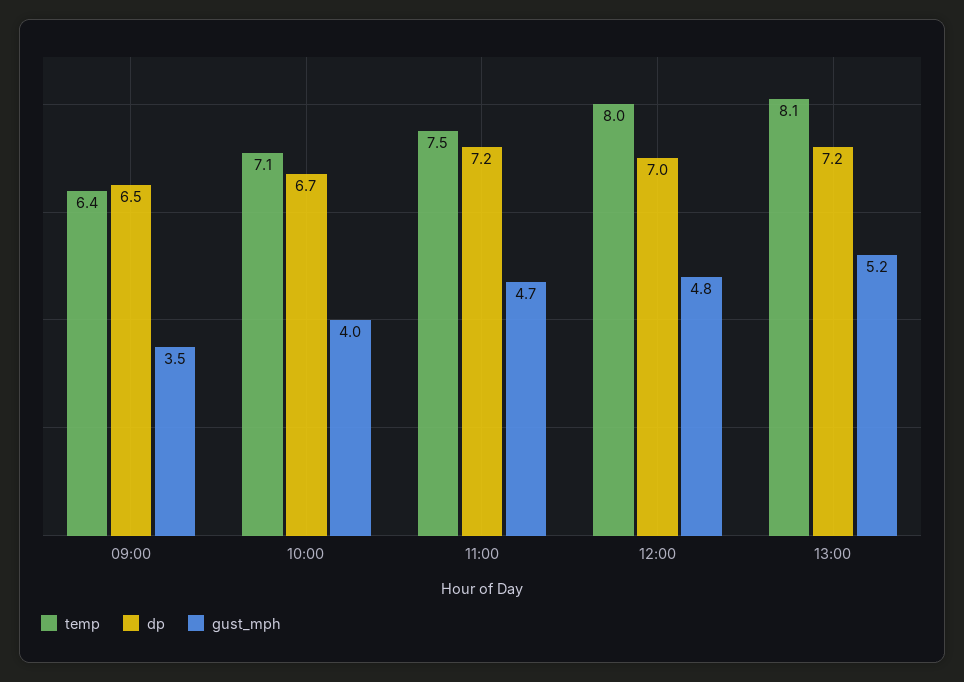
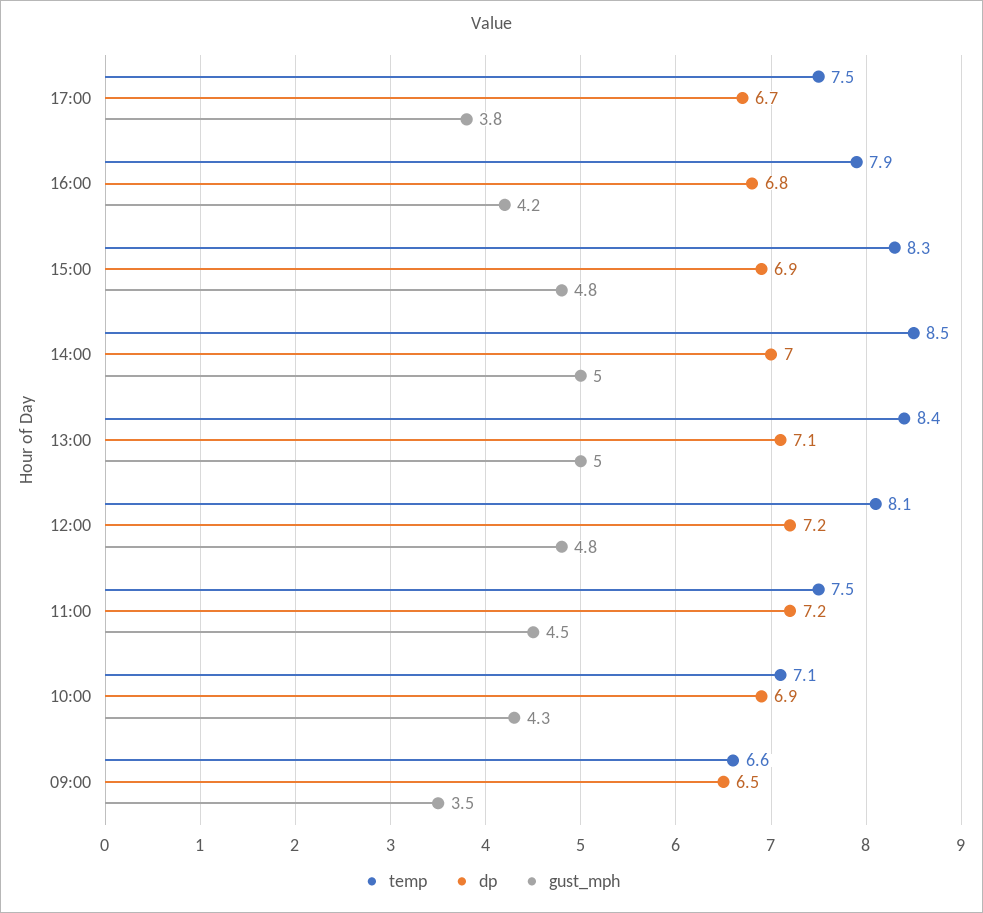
temp, 09:00: 6.4 -> 6.6
dp, 10:00: 6.7 -> 6.9
gust_mph, 10:00: 4 -> 4.3
gust_mph, 11:00: 4.7 -> 4.5
temp, 12:00: 8 -> 8.1
dp, 12:00: 7 -> 7.2
temp, 13:00: 8.1 -> 8.4
dp, 13:00: 7.2 -> 7.1
gust_mph, 13:00: 5.2 -> 5
temp, 17:00: none -> 7.5
dp, 17:00: none -> 6.7
gust_mph, 17:00: none -> 3.8
temp, 16:00: none -> 7.9
dp, 16:00: none -> 6.8
gust_mph, 16:00: none -> 4.2
temp, 15:00: none -> 8.3
dp, 15:00: none -> 6.9
gust_mph, 15:00: none -> 4.8
temp, 14:00: none -> 8.5
dp, 14:00: none -> 7
gust_mph, 14:00: none -> 5

